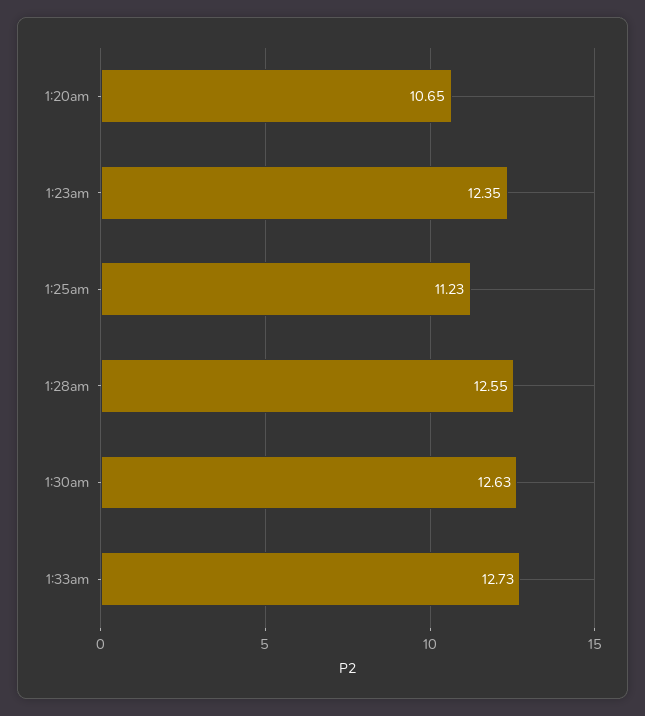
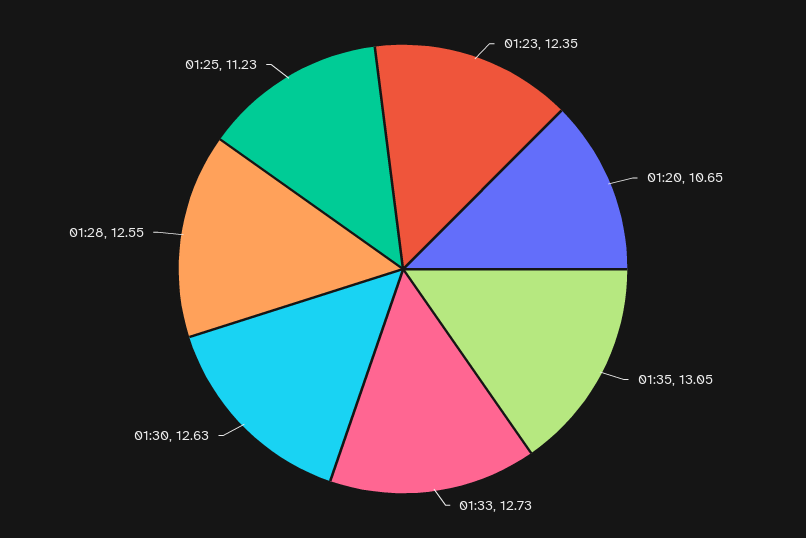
01:35: none -> 13.05

